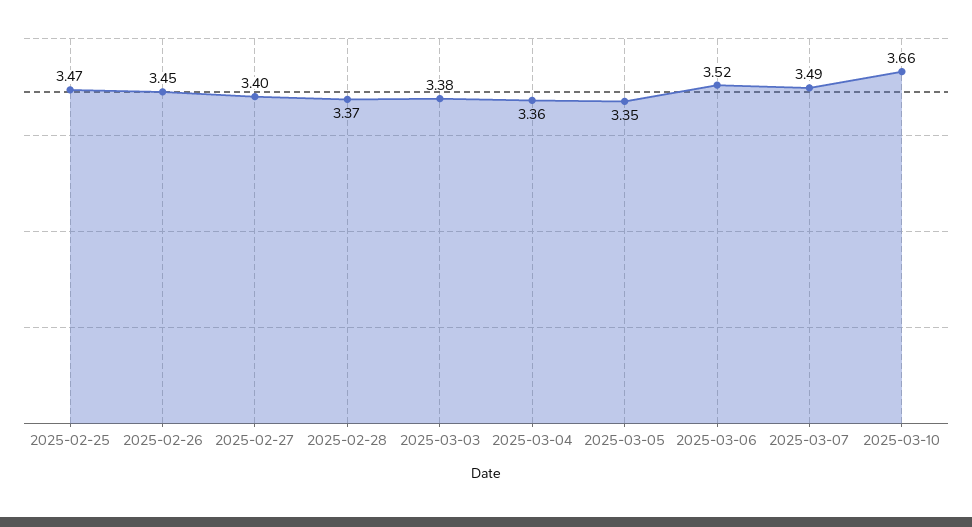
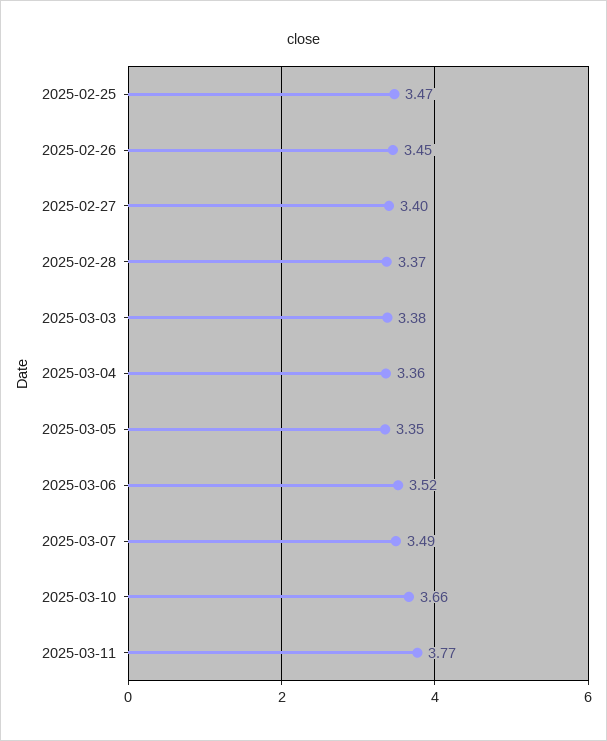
2025-03-11: none -> 3.77

